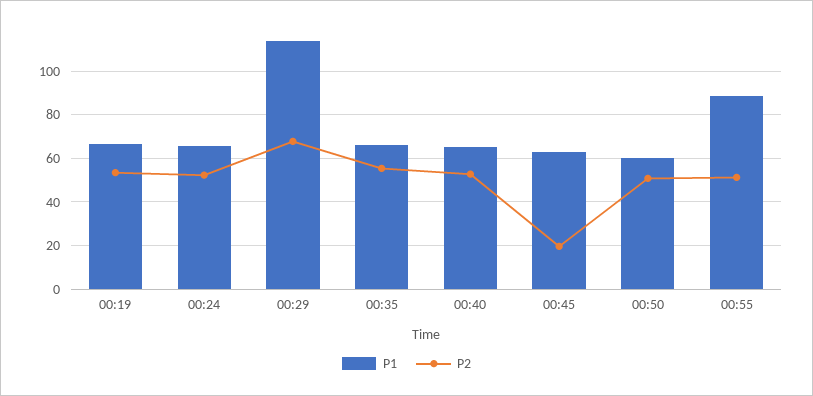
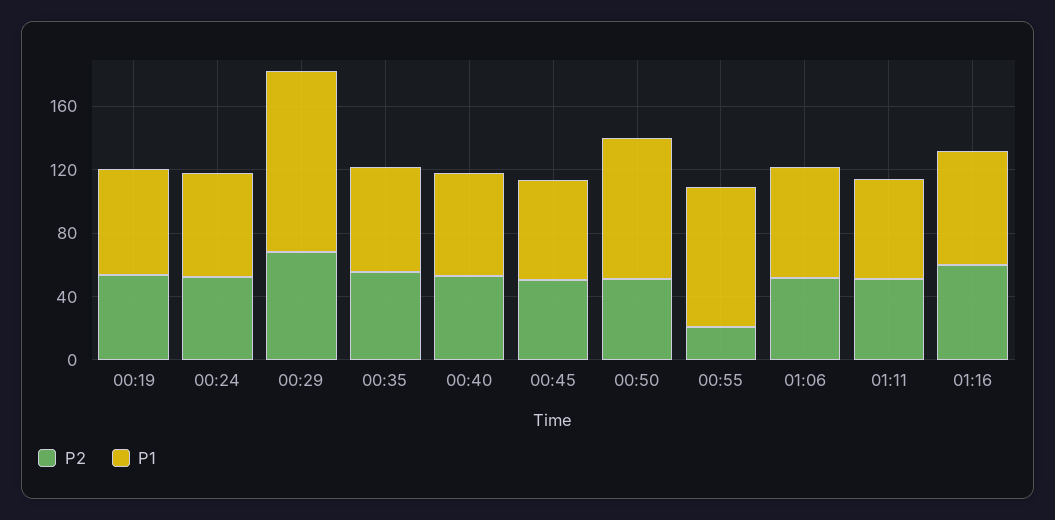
P2, 00:45: 20 -> 50
P1, 00:50: 60 -> 90
P2, 00:55: 50 -> 20
P2, 01:06: none -> 50
P1, 01:06: none -> 70
P2, 01:11: none -> 50
P1, 01:11: none -> 60
P2, 01:16: none -> 60
P1, 01:16: none -> 70

